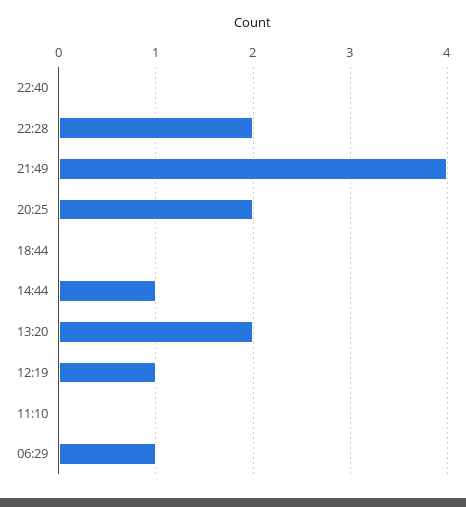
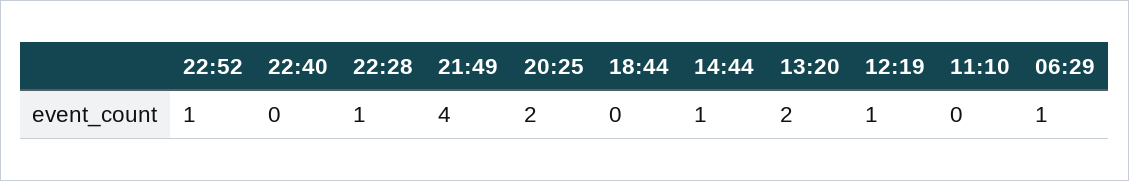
22:28: 2 -> 1
22:52: none -> 1

